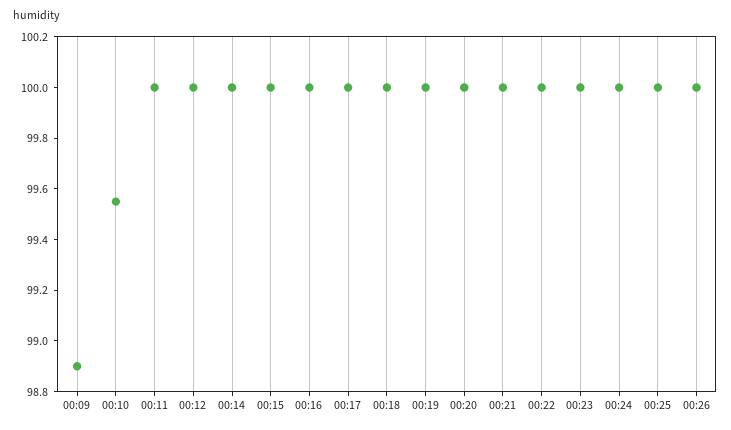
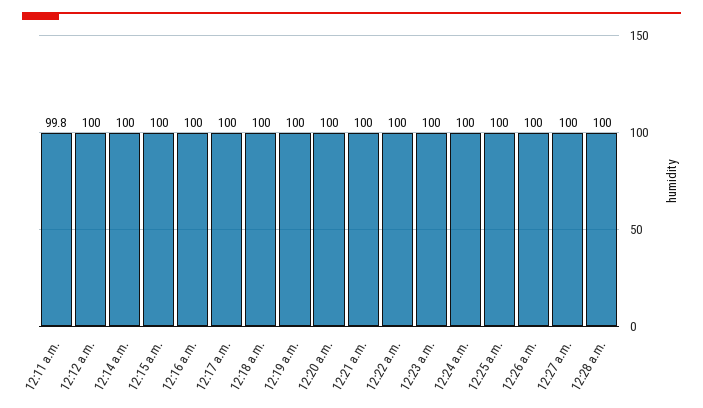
00:09: 98.9 -> none
00:10: 99.55 -> none
00:11: 100 -> 99.8
12:27 a.m.: none -> 100
12:28 a.m.: none -> 100

